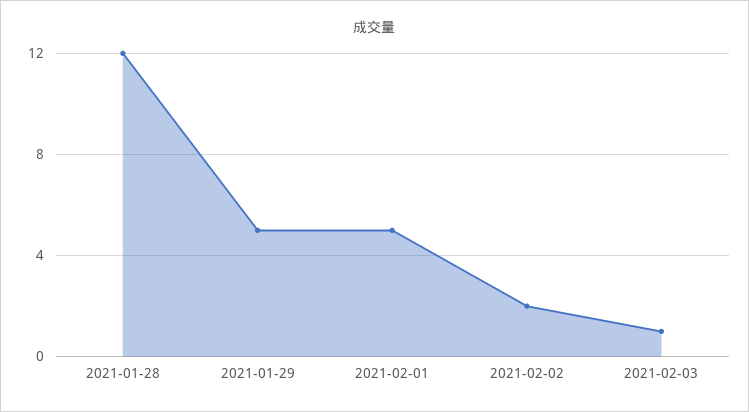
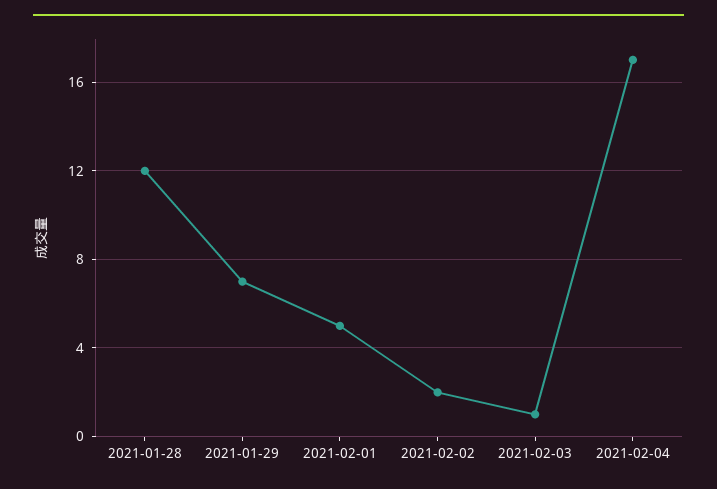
2021-01-29: 5 -> 7
2021-02-04: none -> 17

